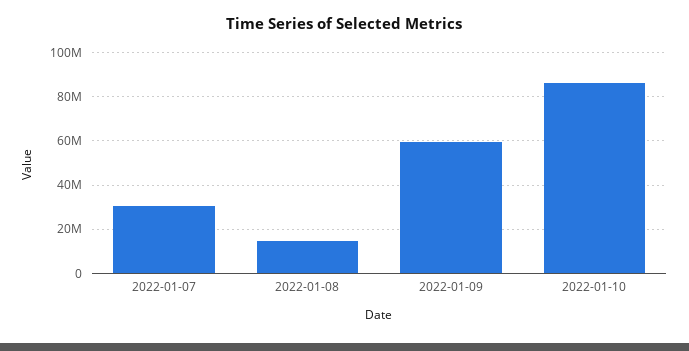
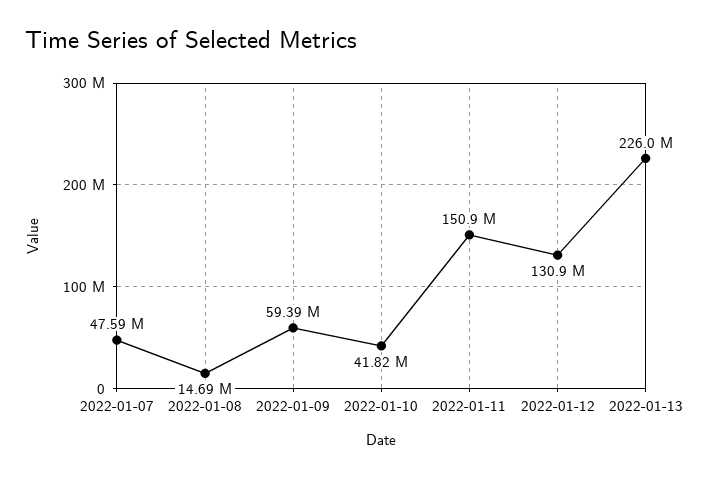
2022-01-07: 30000000 -> 47590000
2022-01-10: 85000000 -> 41820000
2022-01-11: none -> 150900000
2022-01-12: none -> 130900000
2022-01-13: none -> 226000000

